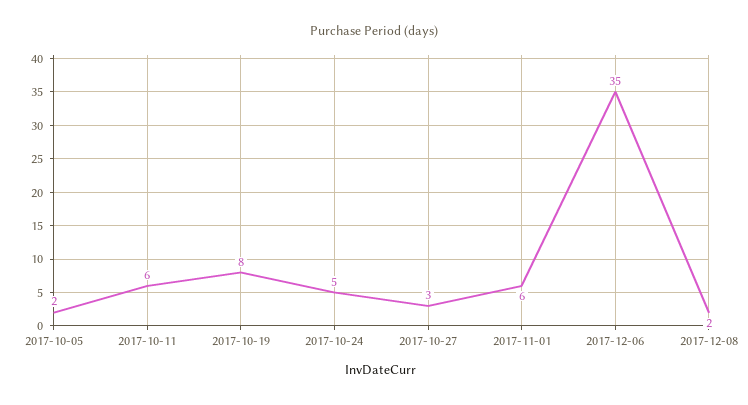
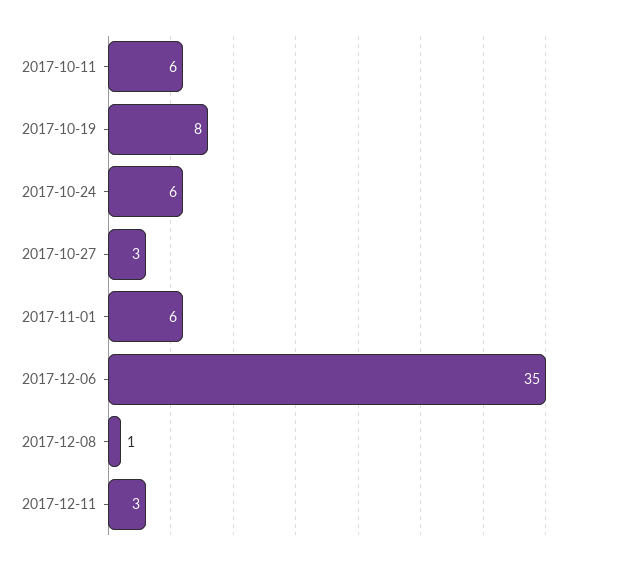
2017-10-05: 2 -> none
2017-10-24: 5 -> 6
2017-12-08: 2 -> 1
2017-12-11: none -> 3

